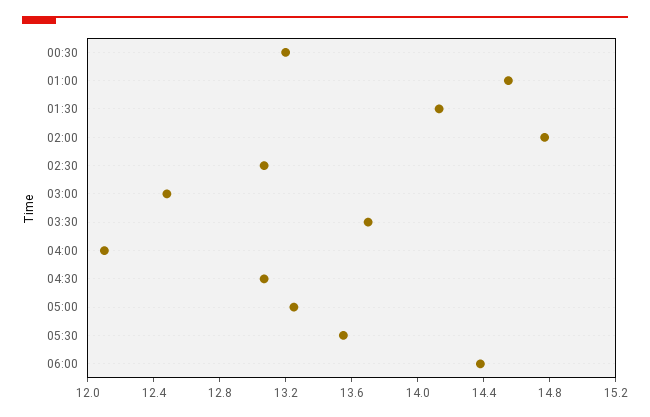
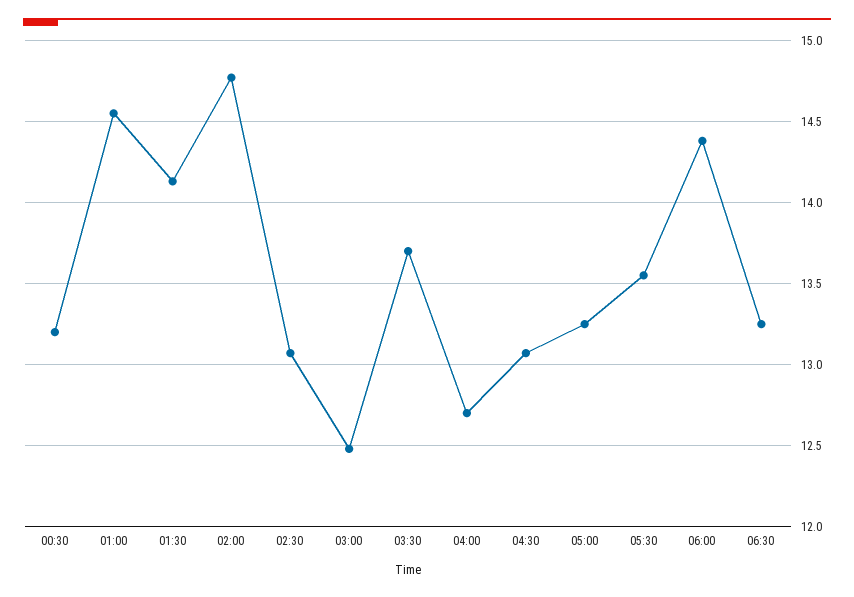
04:00: 12.1 -> 12.7
06:30: none -> 13.25

